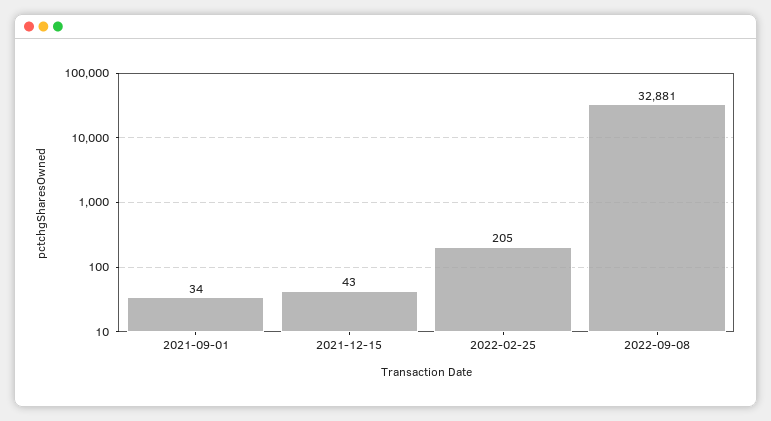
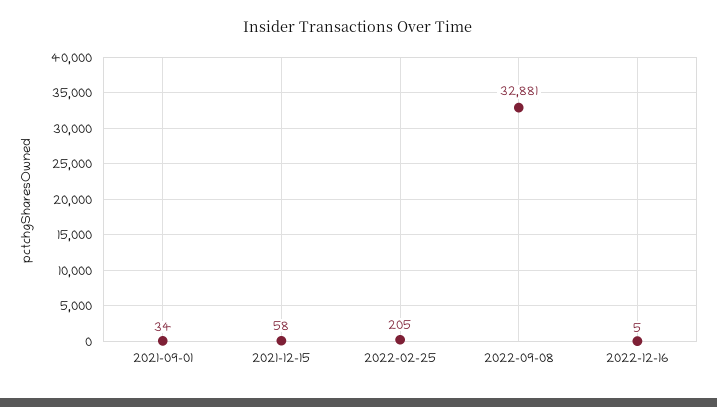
2021-12-15: 43 -> 58
2022-12-16: none -> 5

